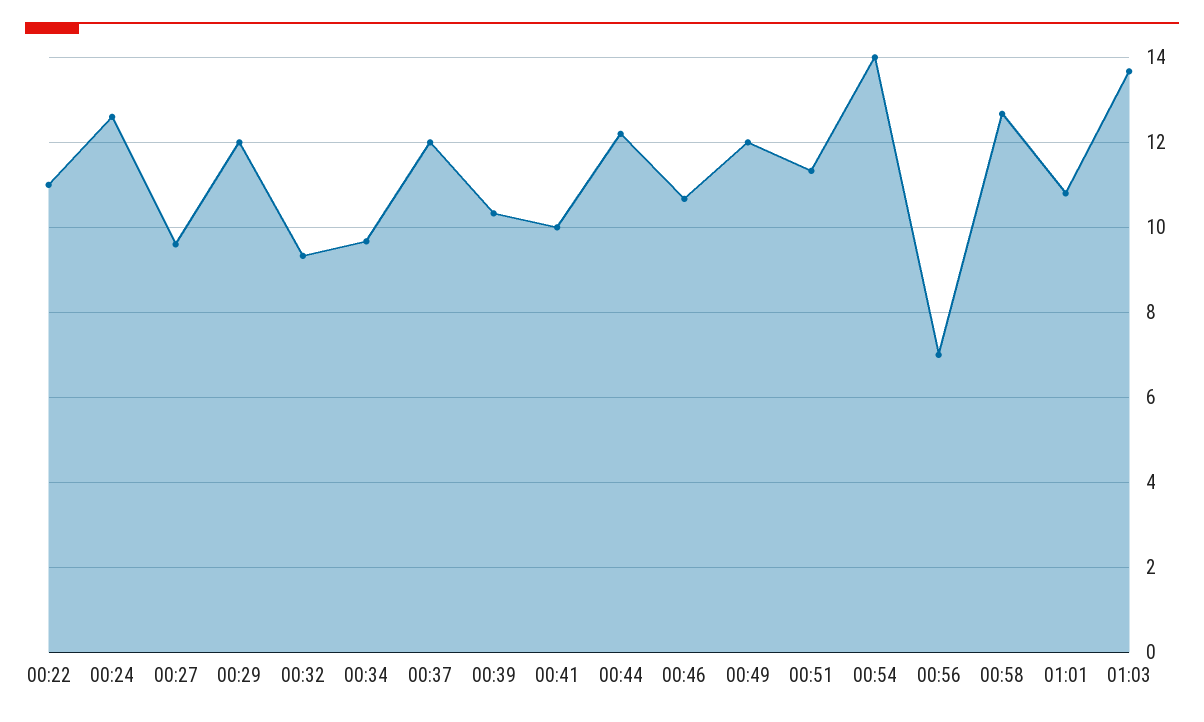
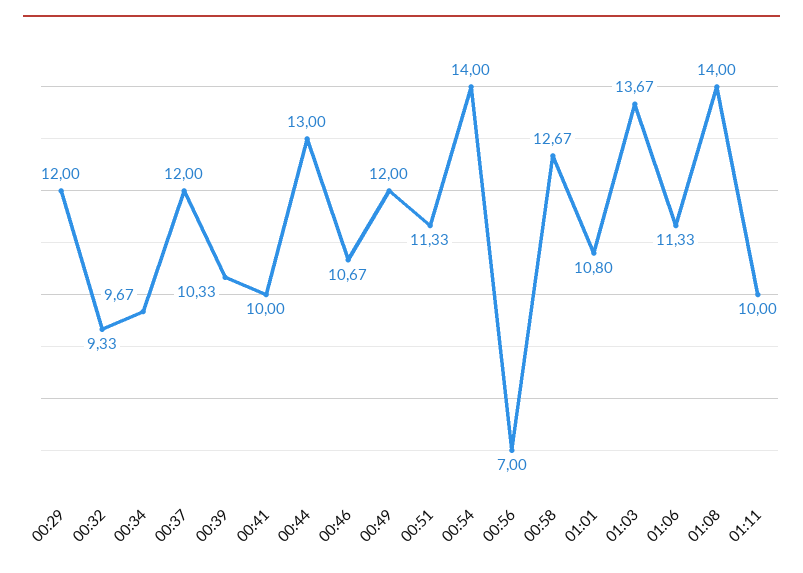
00:22: 11 -> none
00:24: 12.6 -> none
00:27: 9.6 -> none
00:44: 12.2 -> 13
01:06: none -> 11.33
01:08: none -> 14
01:11: none -> 10

